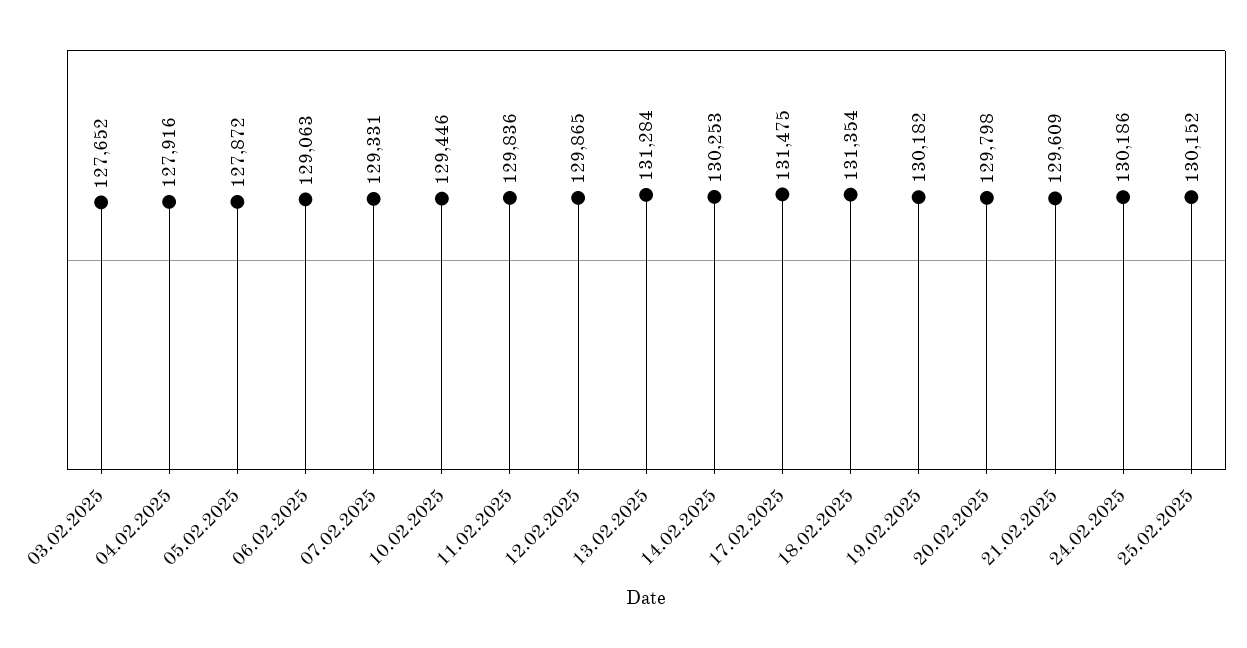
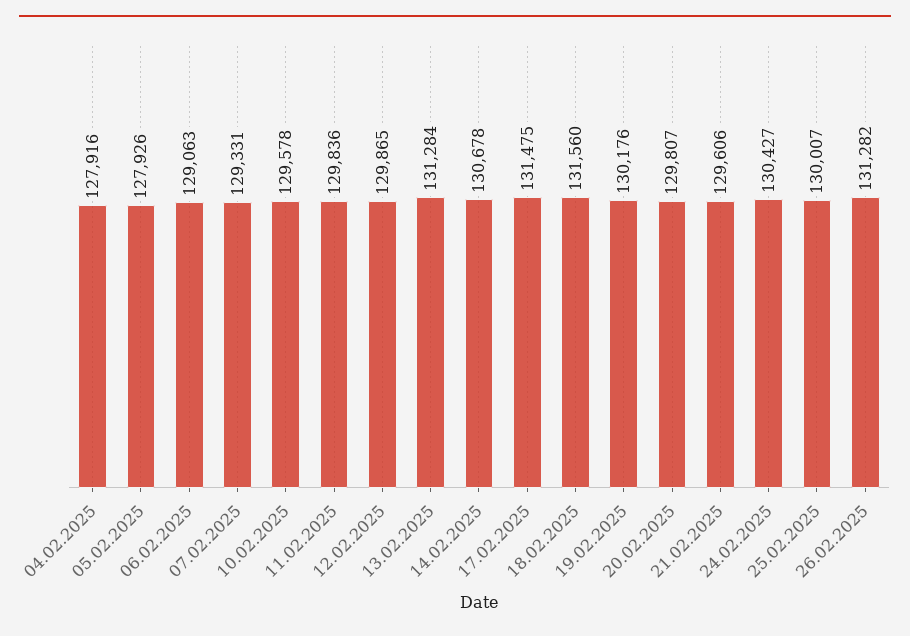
03.02.2025: 127652 -> none
05.02.2025: 127872 -> 127926
10.02.2025: 129446 -> 129578
14.02.2025: 130253 -> 130678
18.02.2025: 131354 -> 131560
19.02.2025: 130182 -> 130176
20.02.2025: 129798 -> 129807
21.02.2025: 129609 -> 129606
24.02.2025: 130186 -> 130427
25.02.2025: 130152 -> 130007
26.02.2025: none -> 131282

